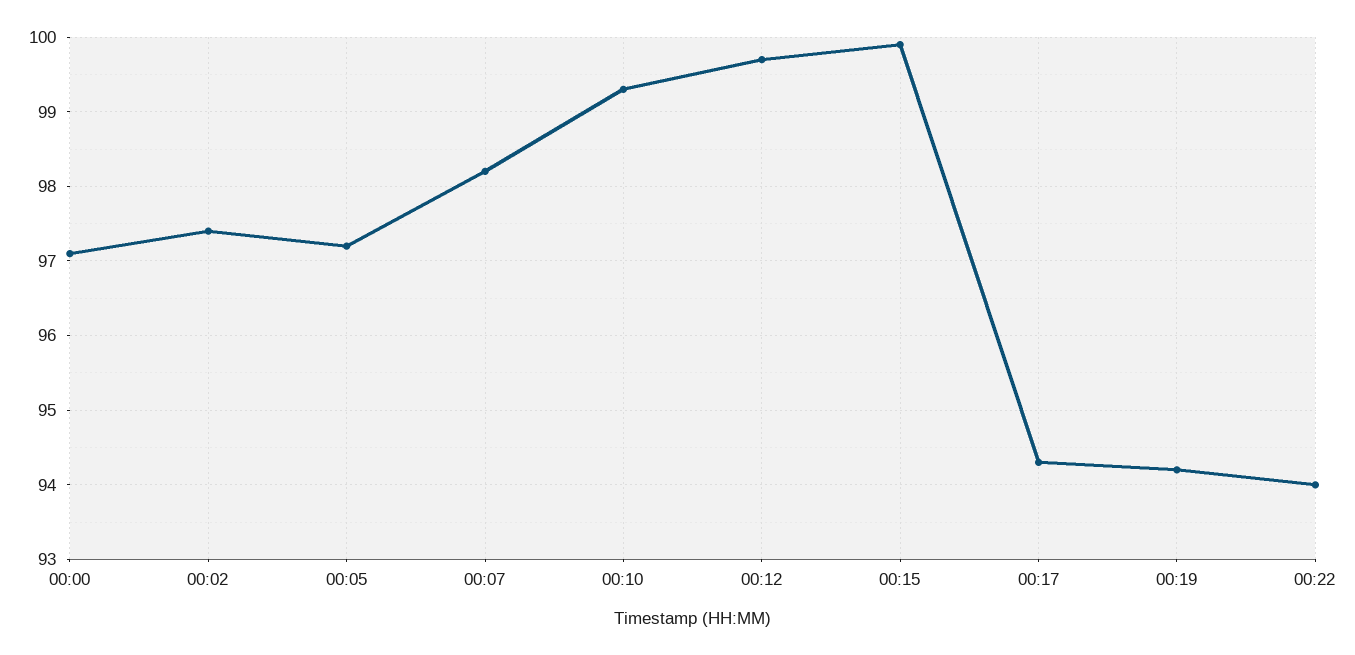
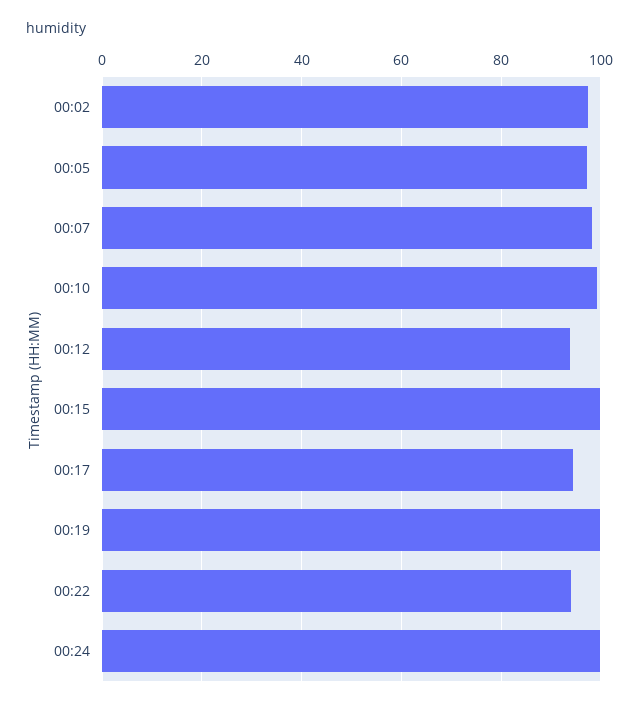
00:00: 97.1 -> none
00:12: 99.7 -> 94
00:19: 94.2 -> 100
00:24: none -> 100

